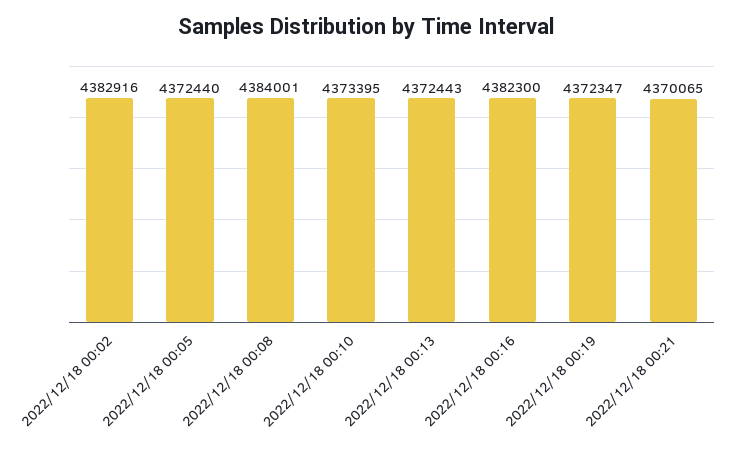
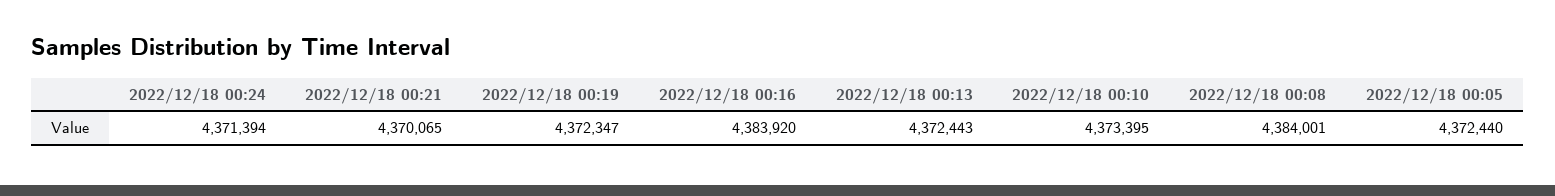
2022/12/18 00:02: 4382916 -> none
2022/12/18 00:16: 4382300 -> 4383920
2022/12/18 00:24: none -> 4371394

